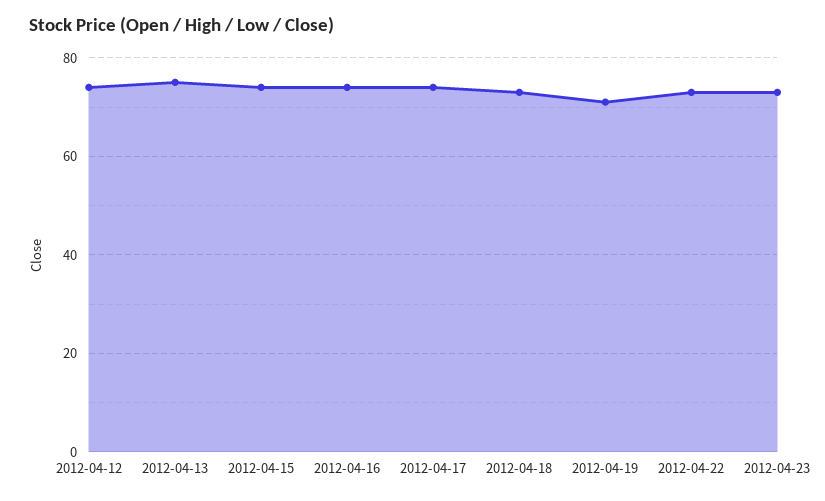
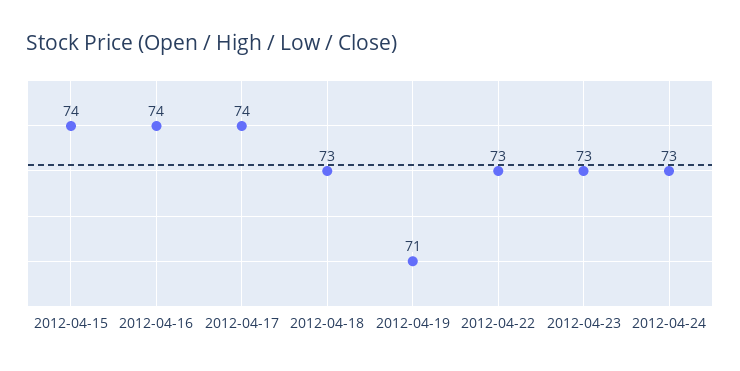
2012-04-12: 75 -> none
2012-04-13: 75 -> none
2012-04-24: none -> 73

